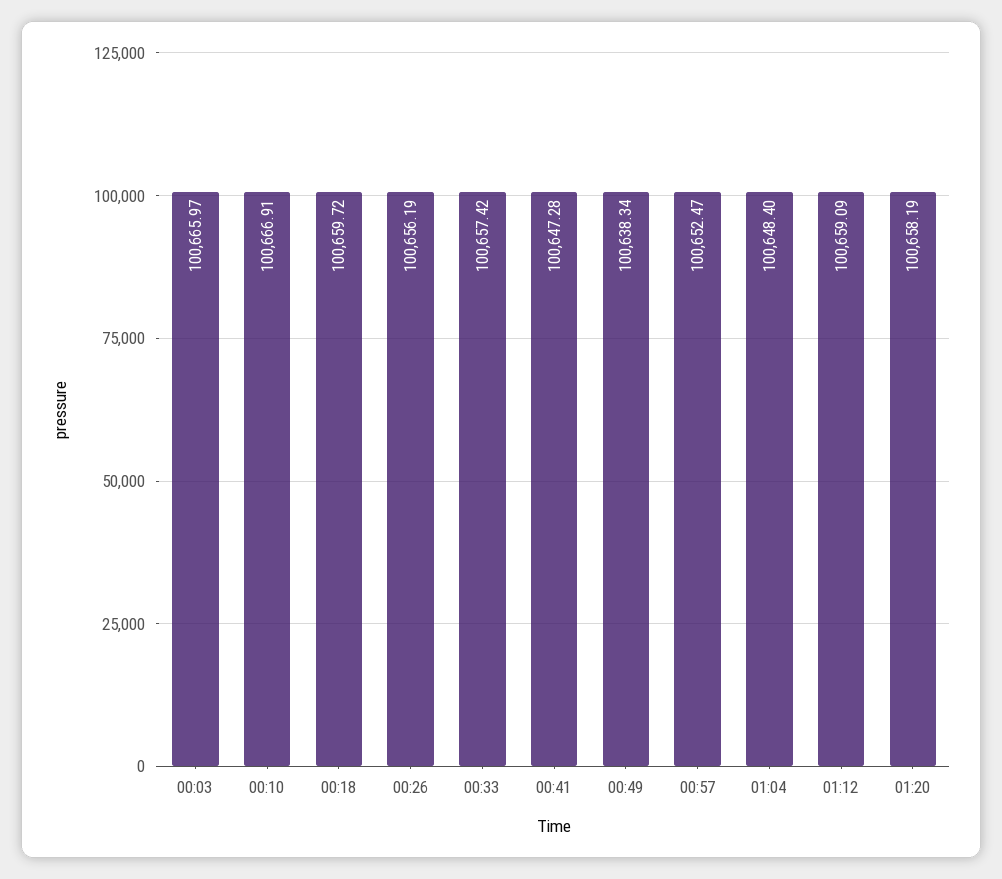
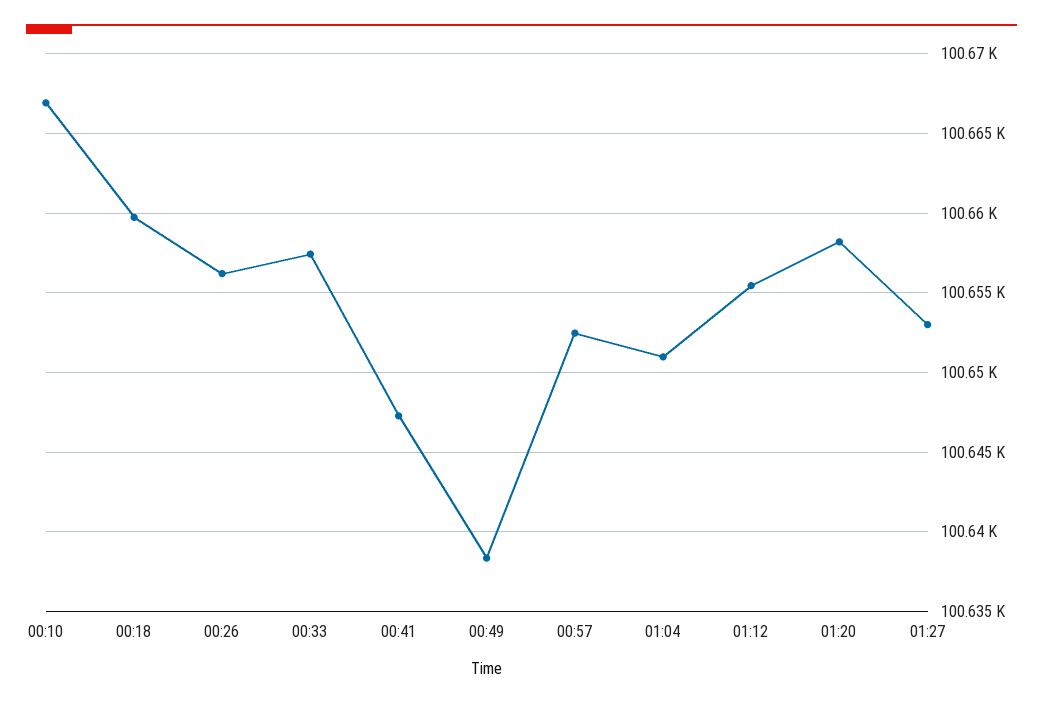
00:03: 100665.97 -> none
01:04: 100648.4 -> 100651
01:12: 100659.09 -> 100655.5
01:27: none -> 100653

